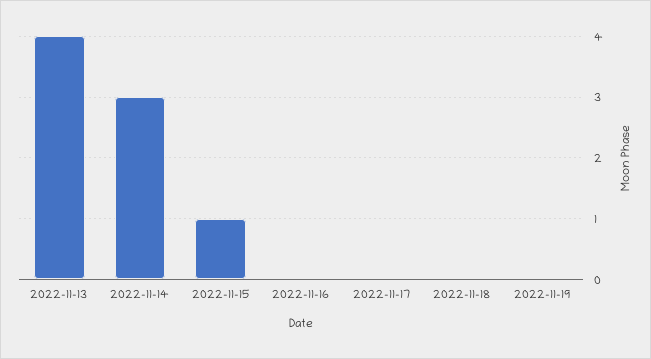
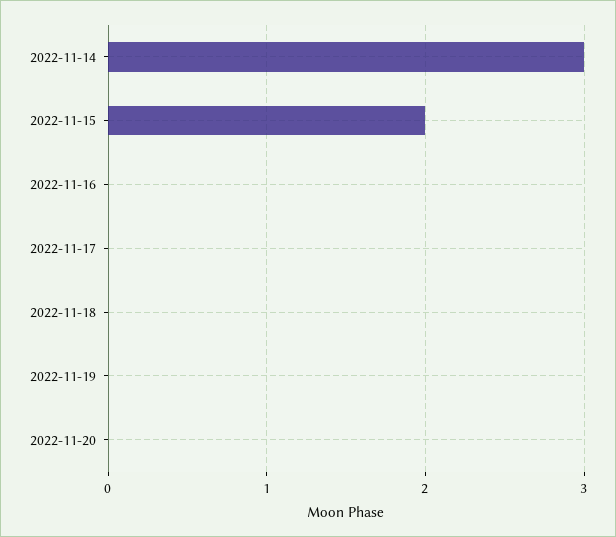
2022-11-13: 4 -> none
2022-11-15: 1 -> 2
2022-11-20: none -> 0

